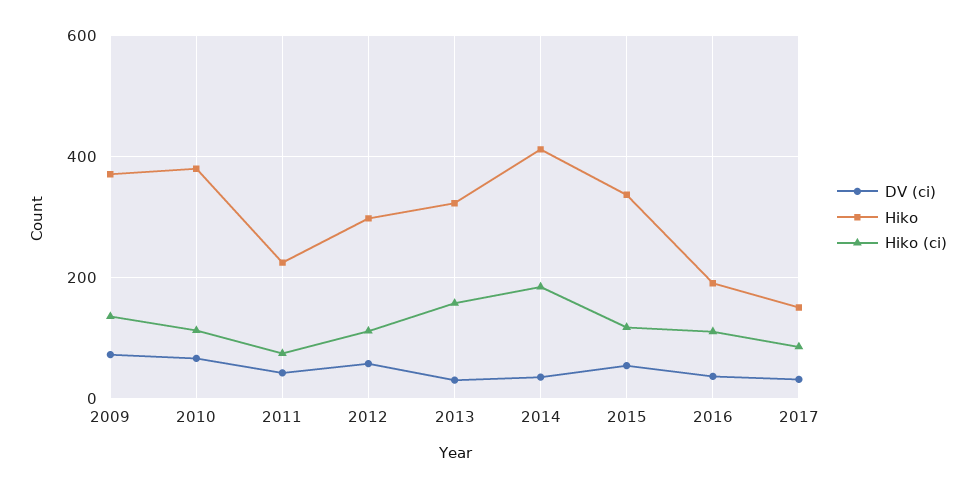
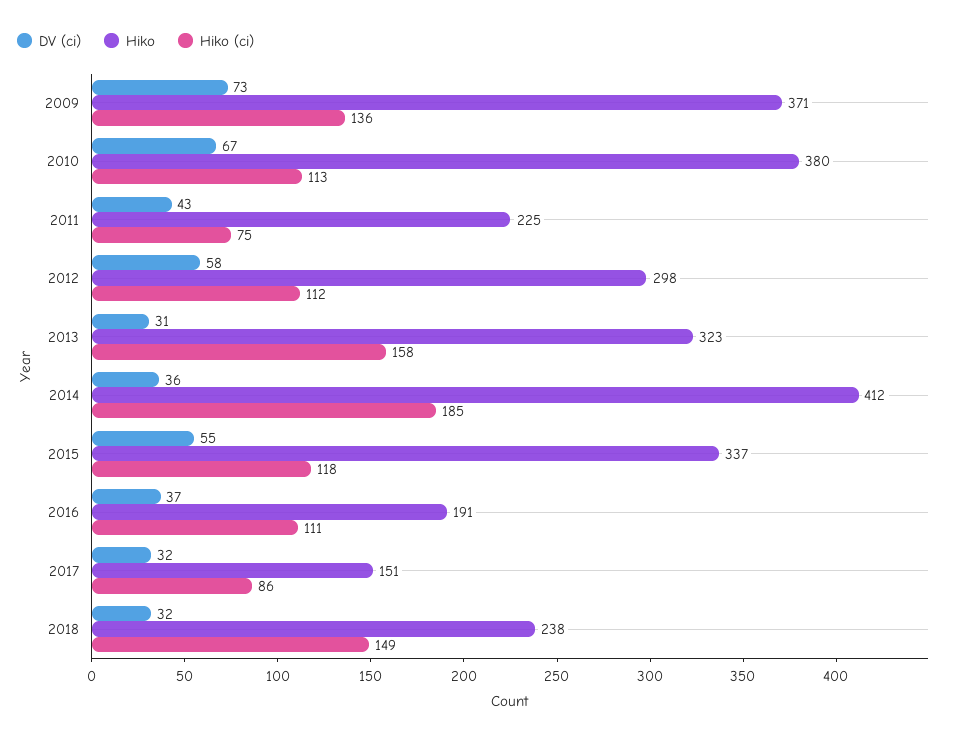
DV (ci), 2018: none -> 32
Hiko, 2018: none -> 238
Hiko (ci), 2018: none -> 149

